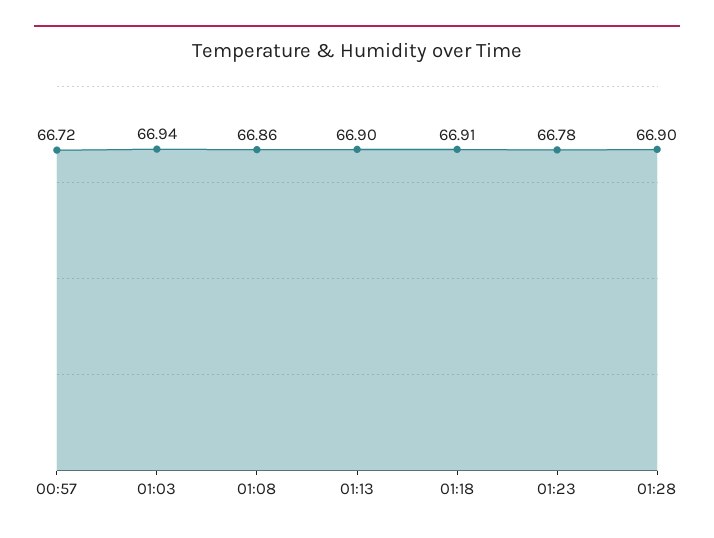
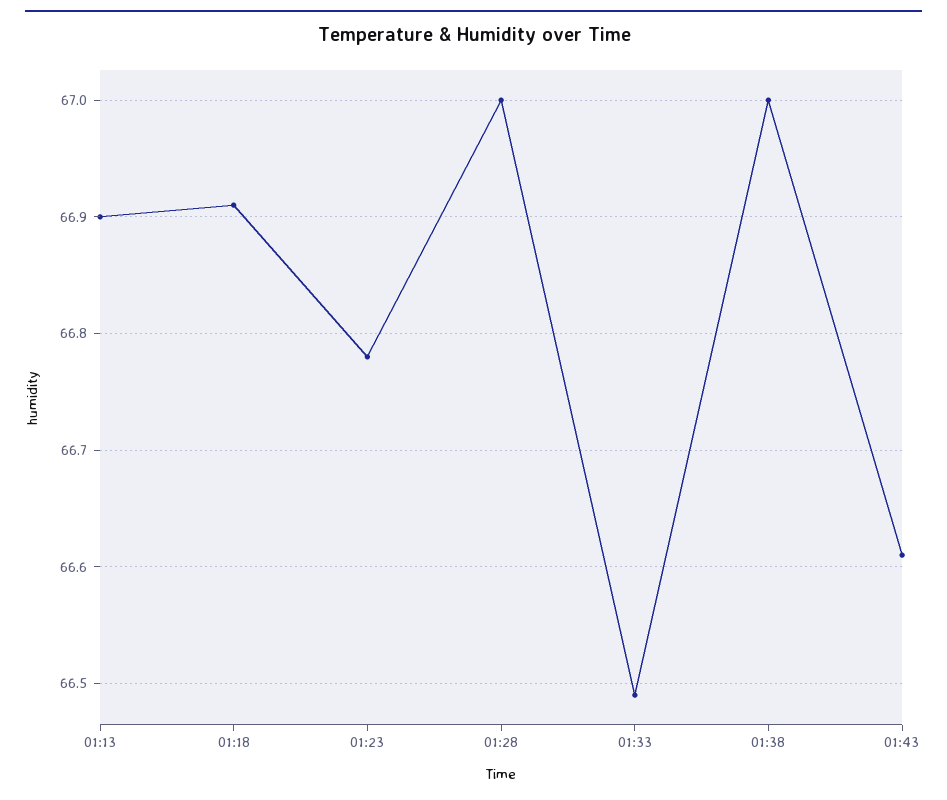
00:57: 66.72 -> none
01:03: 66.94 -> none
01:08: 66.86 -> none
01:28: 66.9 -> 67
01:33: none -> 66.49
01:38: none -> 67
01:43: none -> 66.61

